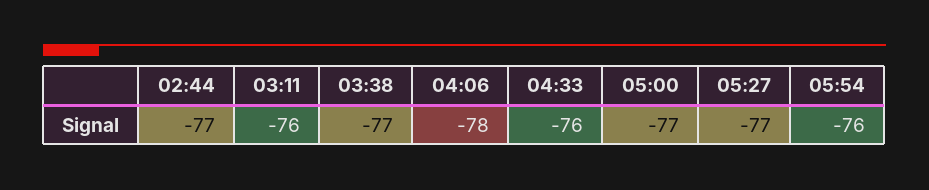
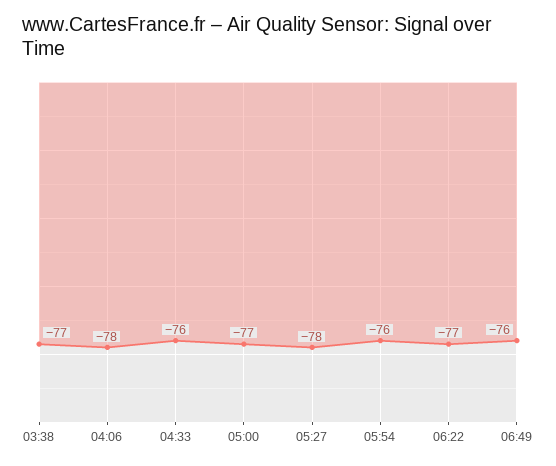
02:44: -77 -> none
03:11: -76 -> none
05:27: -77 -> -78
06:22: none -> -77
06:49: none -> -76

